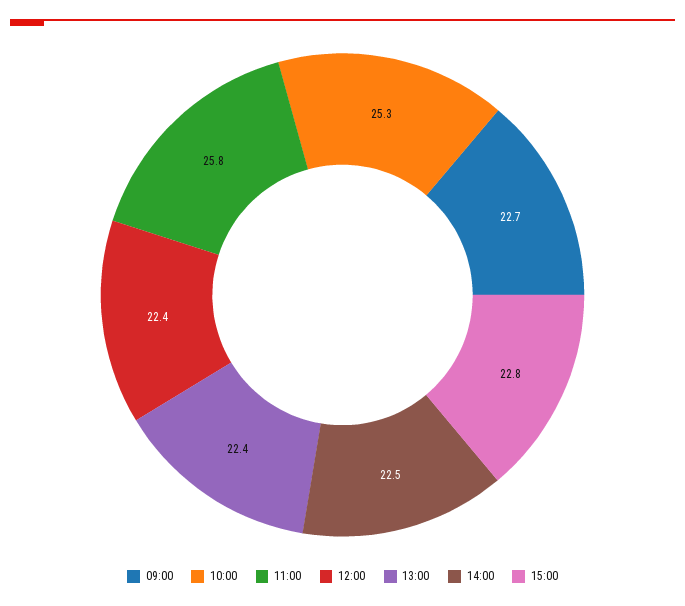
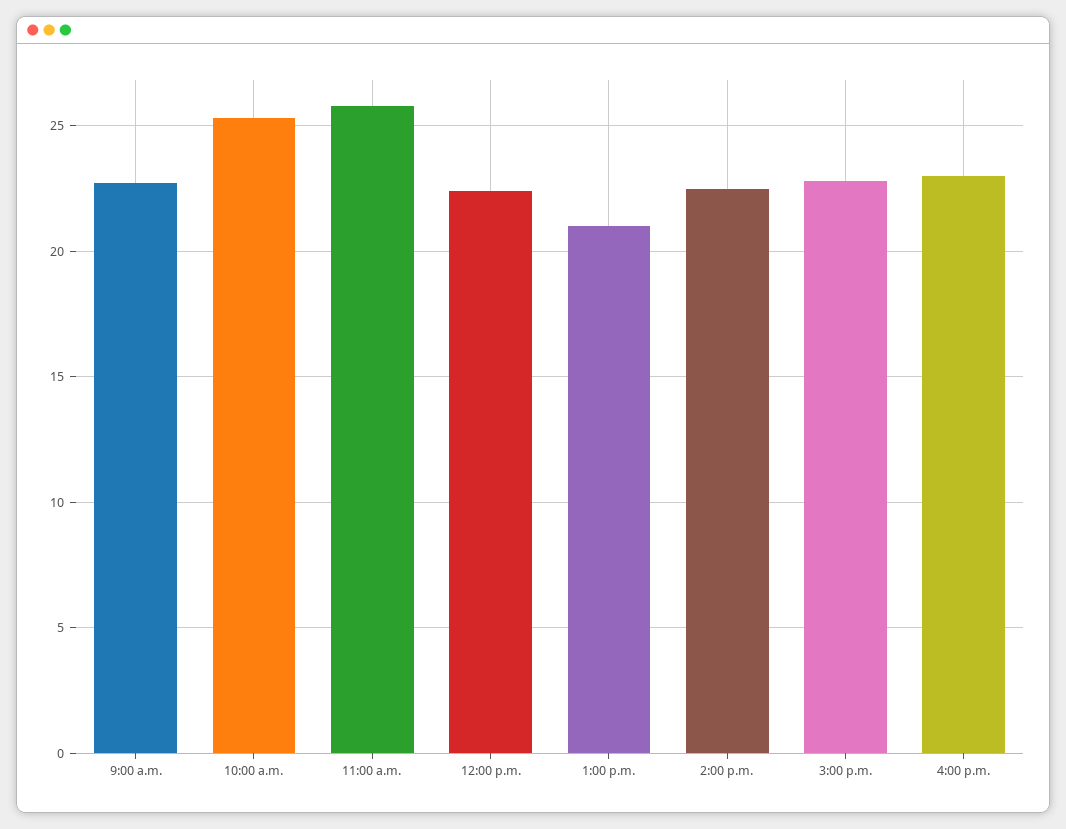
13:00: 22.4 -> 21
4:00 p.m.: none -> 23

